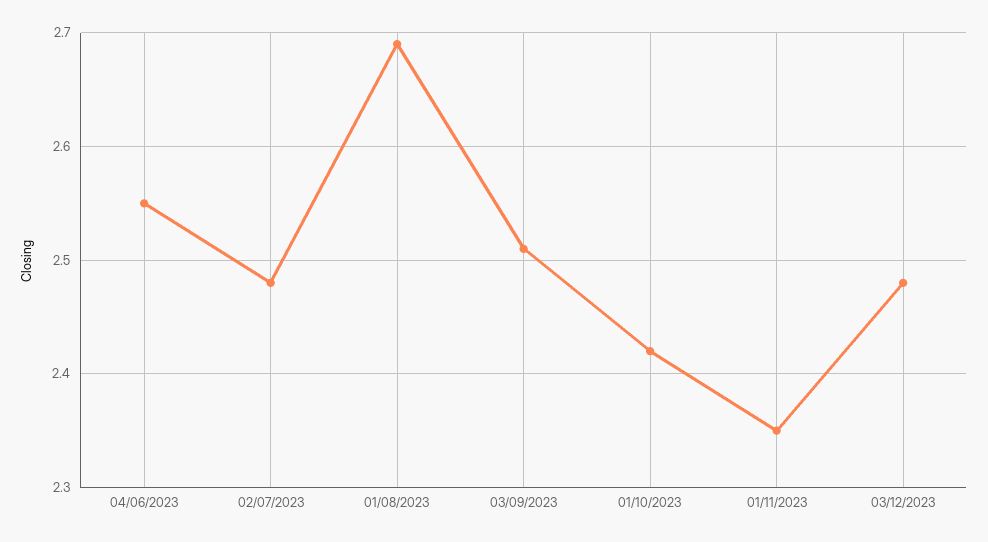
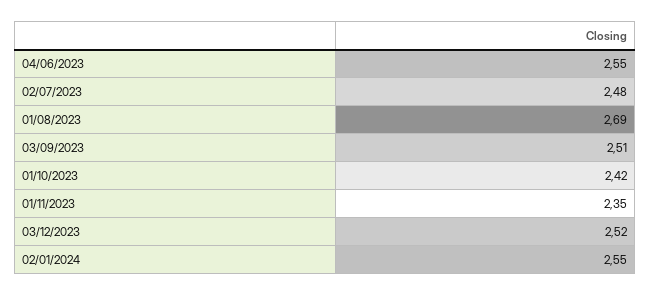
03/12/2023: 2.48 -> 2.52
02/01/2024: none -> 2.55

